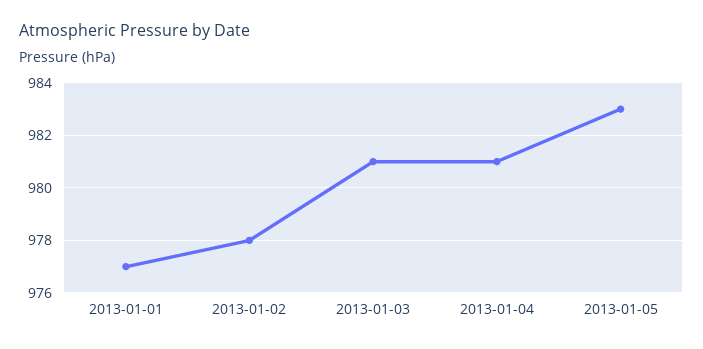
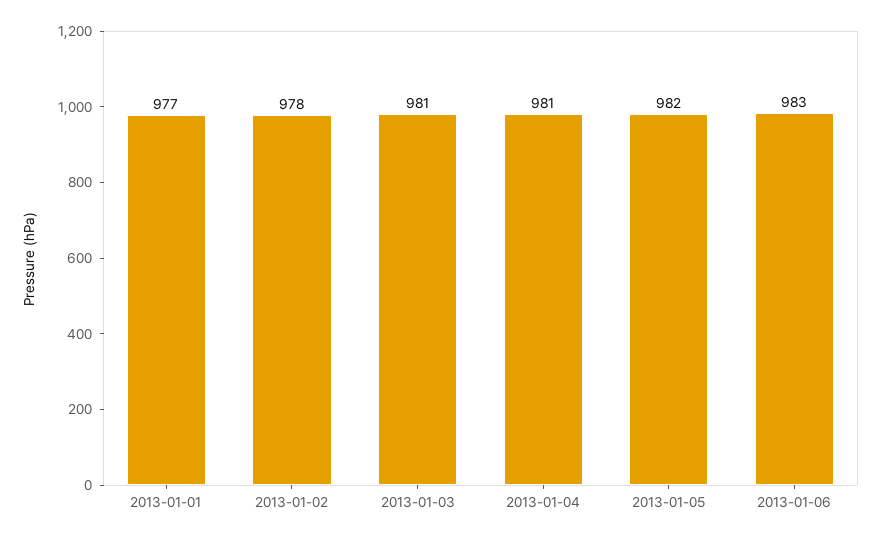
2013-01-05: 983 -> 982
2013-01-06: none -> 983

